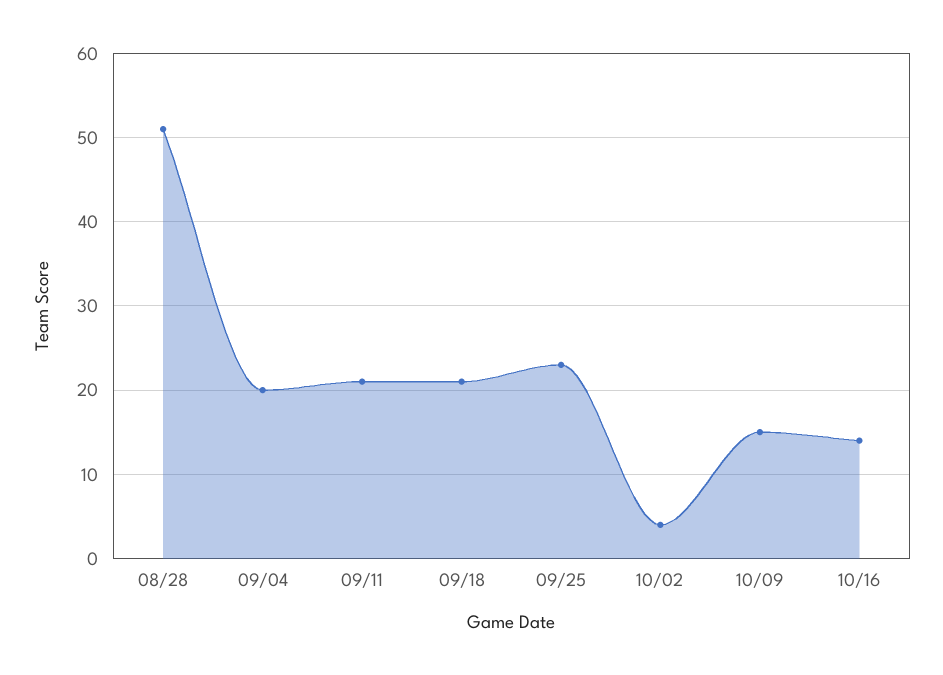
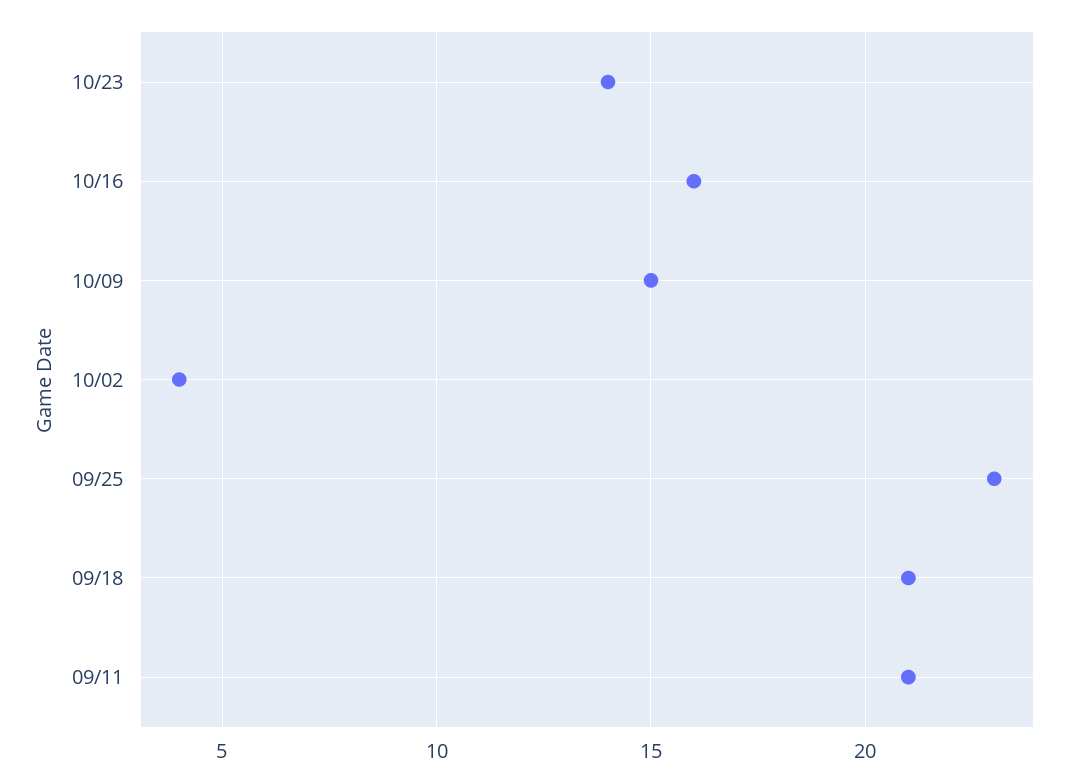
08/28: 51 -> none
09/04: 20 -> none
10/16: 14 -> 16
10/23: none -> 14

